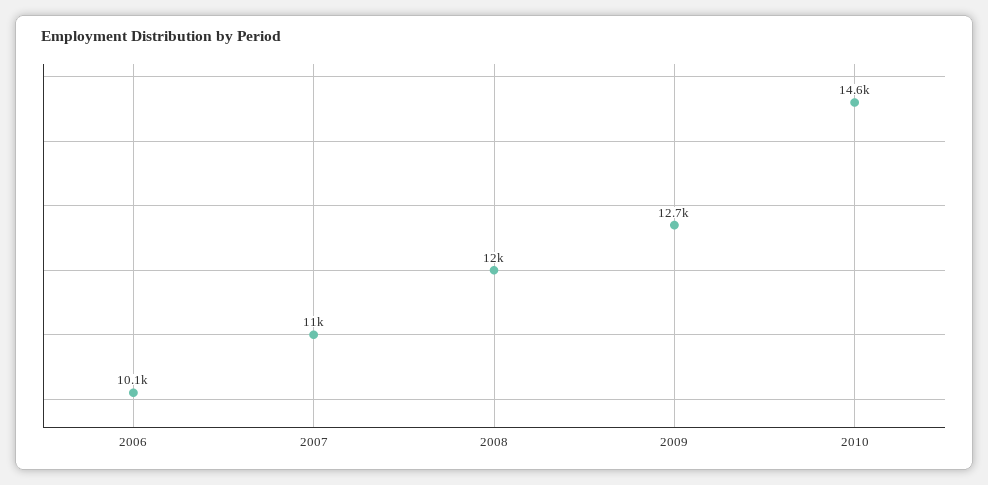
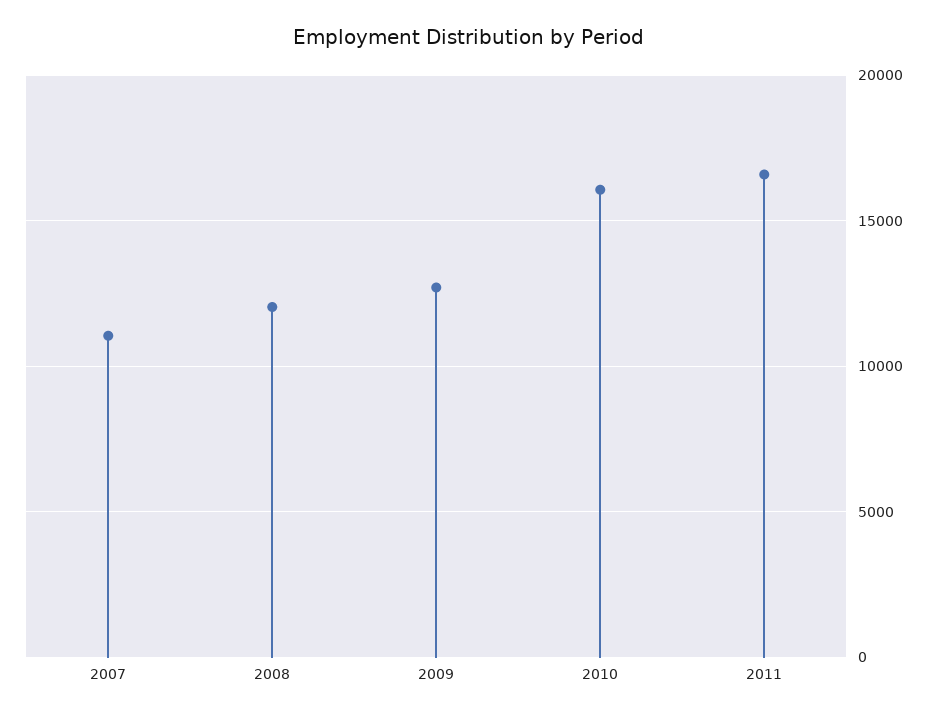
2006: 10100 -> none
2010: 14600 -> 16000
2011: none -> 16500

